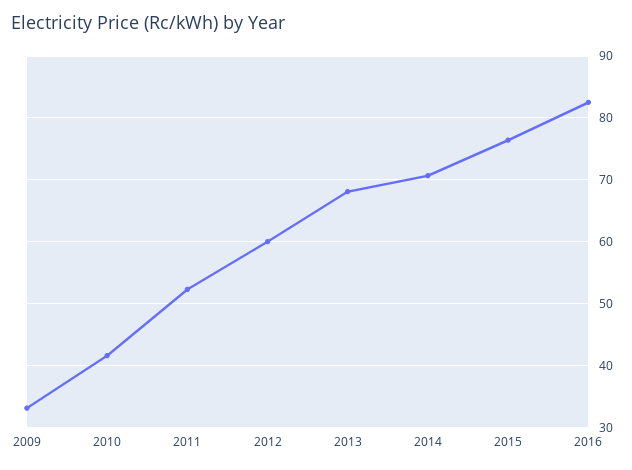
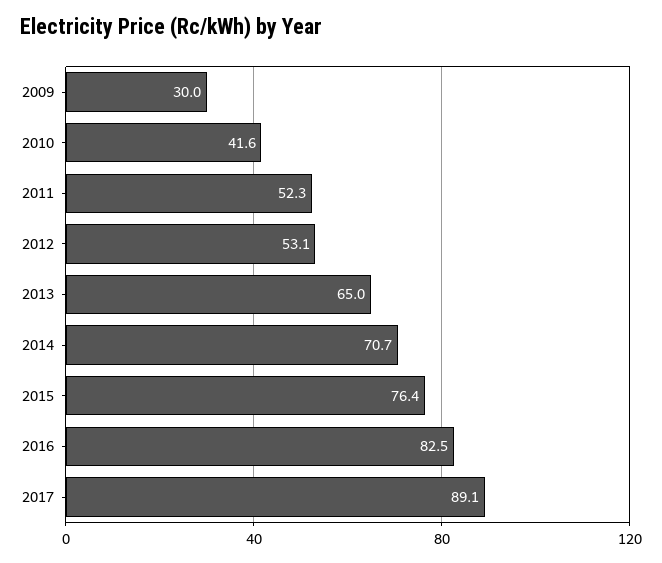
2009: 33 -> 30
2012: 60 -> 53.1
2013: 68 -> 65
2017: none -> 89.1

